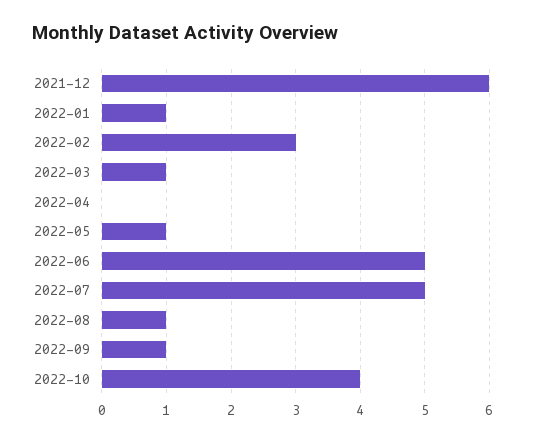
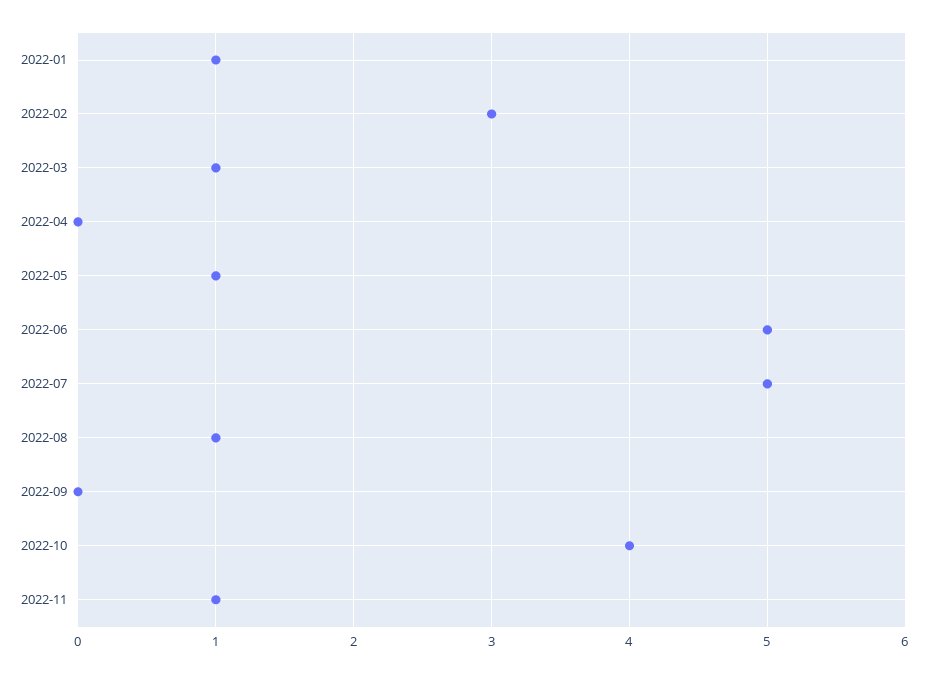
2021-12: 6 -> none
2022-09: 1 -> 0
2022-11: none -> 1

